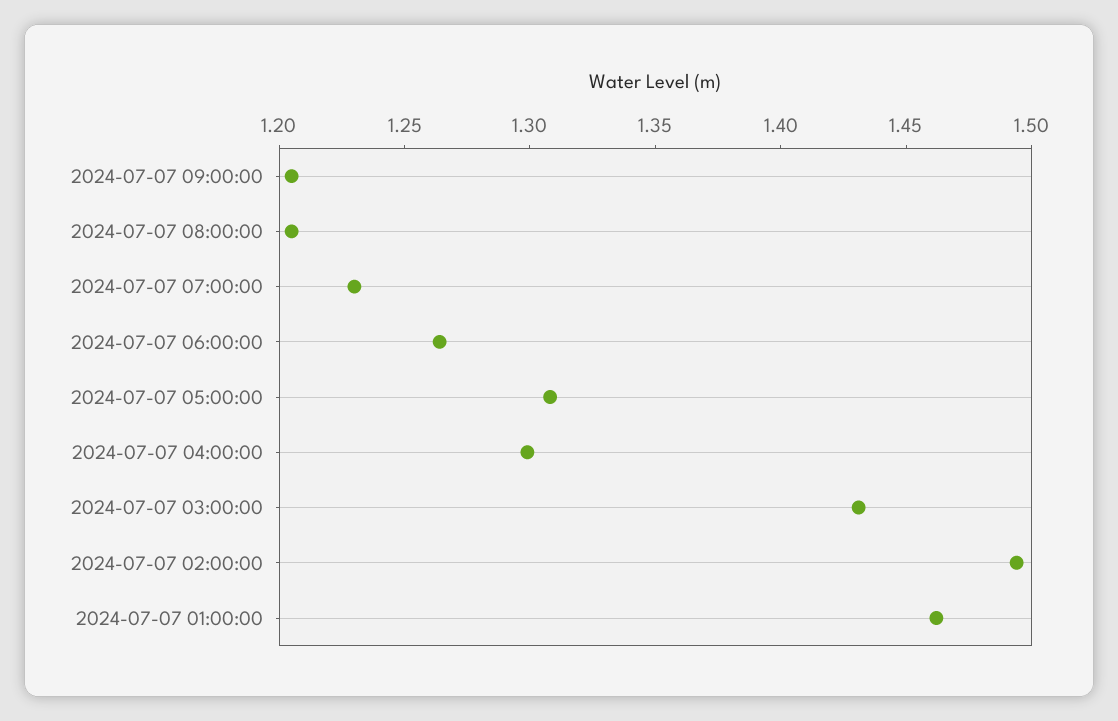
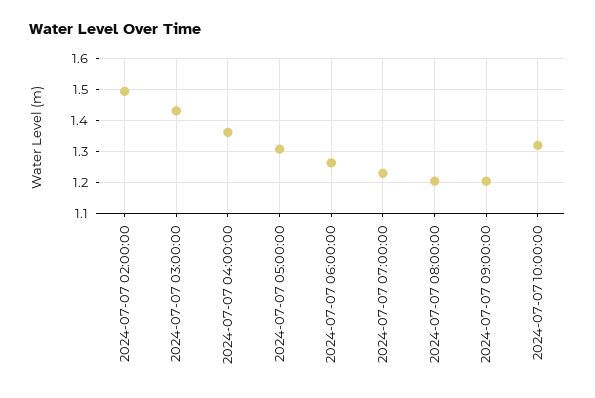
2024-07-07 04:00:00: 1.3 -> 1.36
2024-07-07 01:00:00: 1.46 -> none
2024-07-07 10:00:00: none -> 1.32

